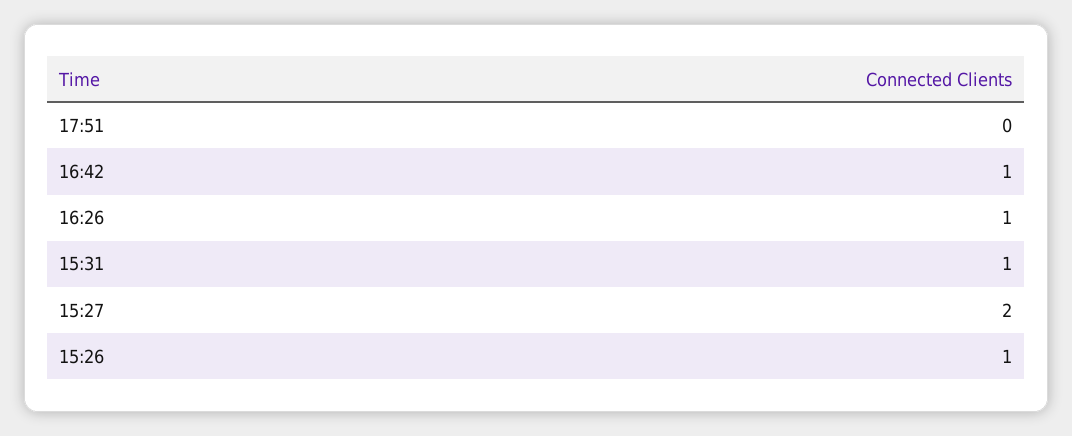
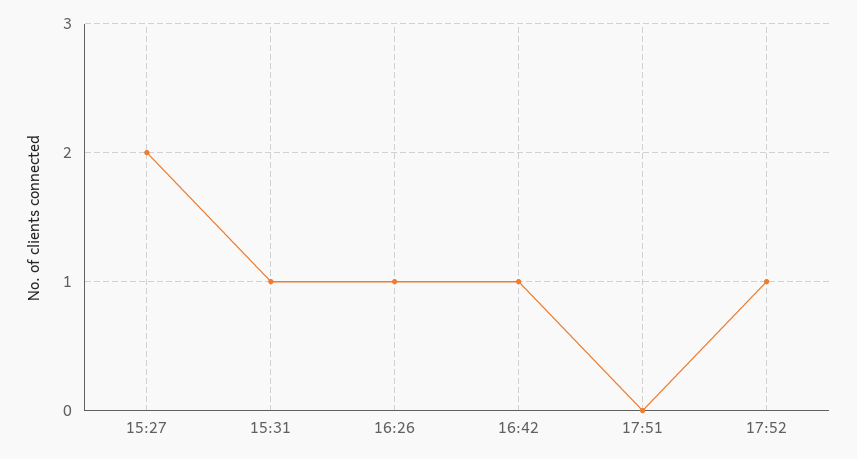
15:26: 1 -> none
17:52: none -> 1

